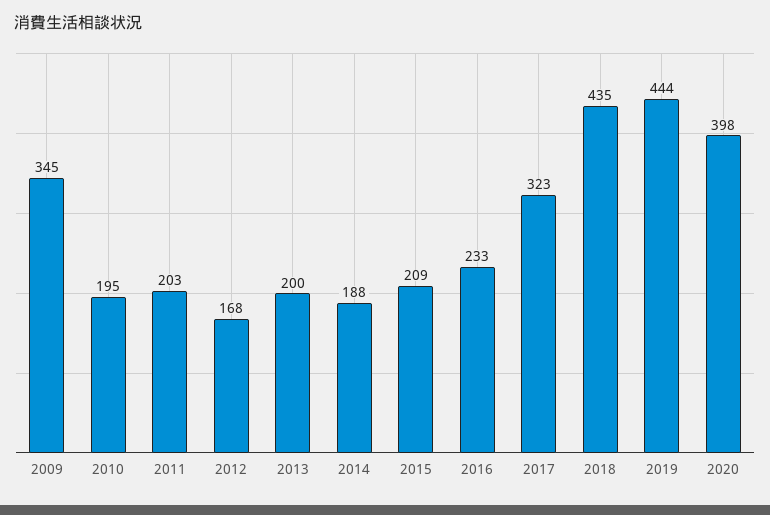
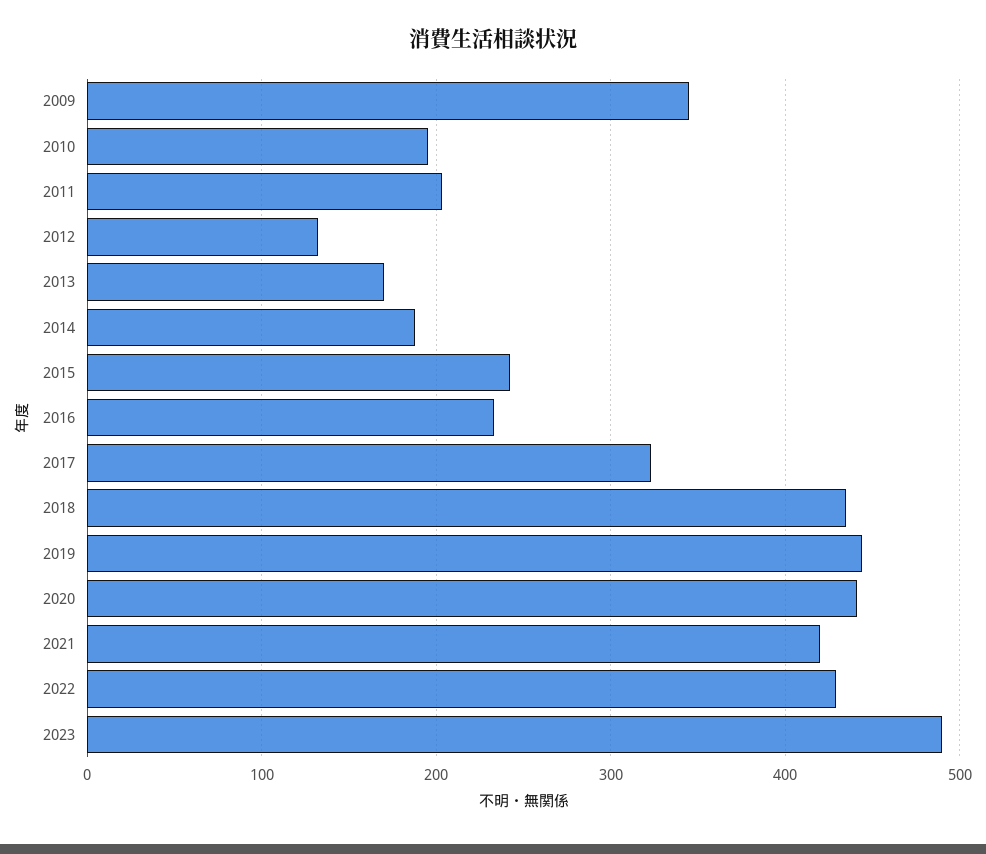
2012: 168 -> 130
2013: 200 -> 170
2015: 209 -> 240
2020: 398 -> 440
2021: none -> 420
2022: none -> 430
2023: none -> 490

